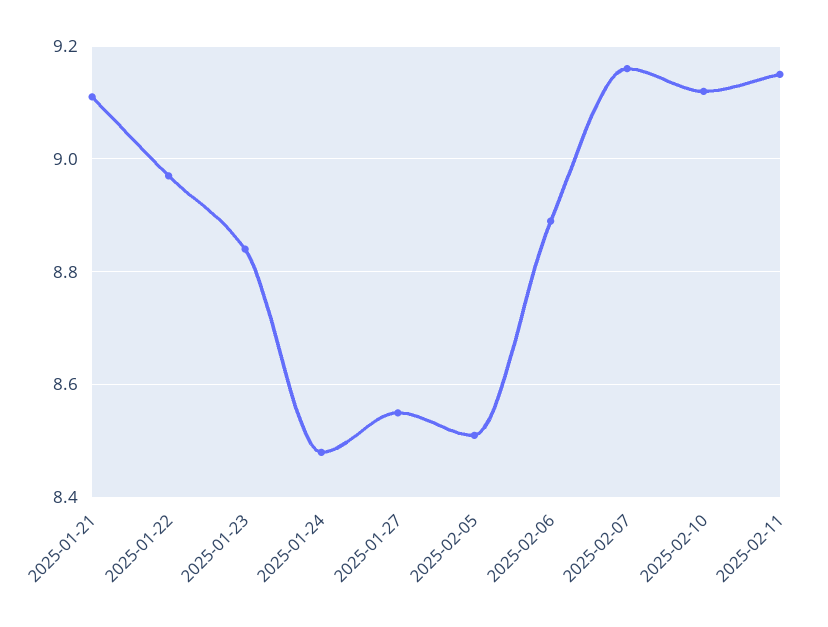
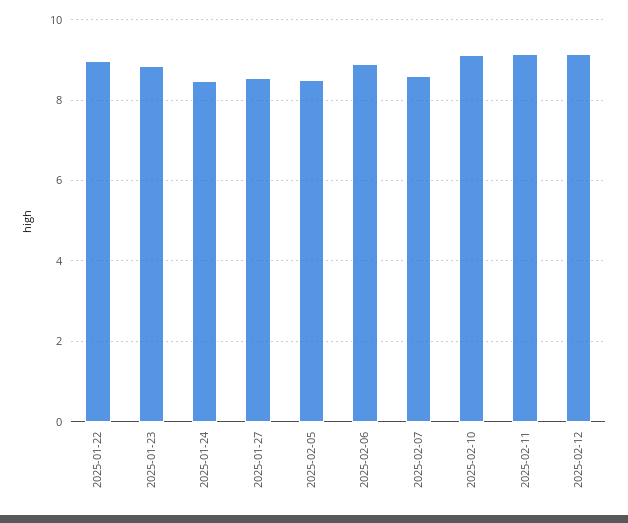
2025-01-21: 9.1 -> none
2025-02-07: 9.15 -> 8.6
2025-02-12: none -> 9.2

